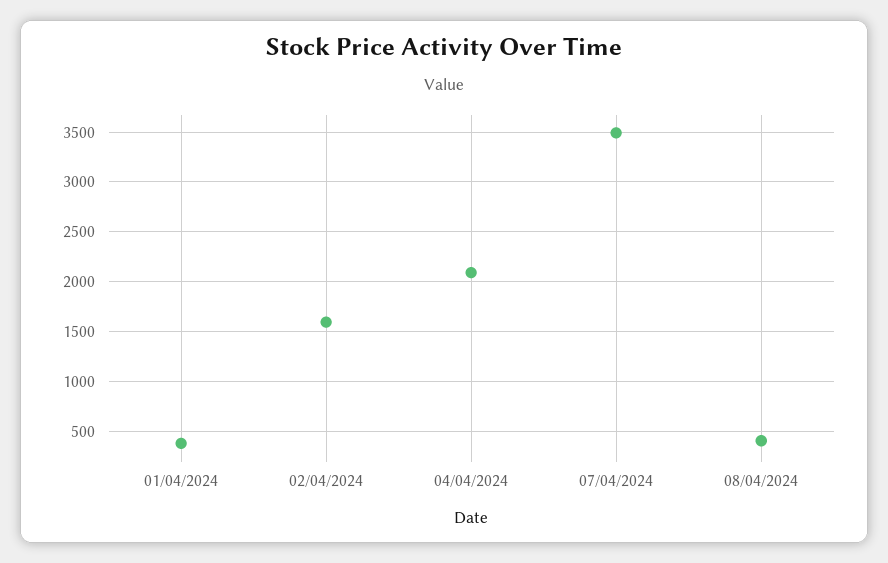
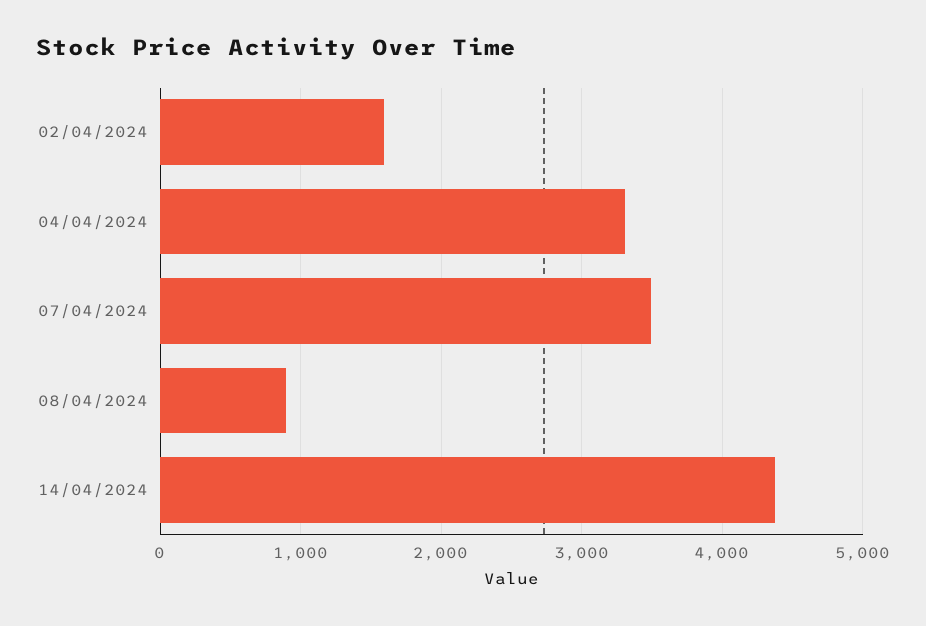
01/04/2024: 400 -> none
04/04/2024: 2100 -> 3300
08/04/2024: 400 -> 900
14/04/2024: none -> 4400

